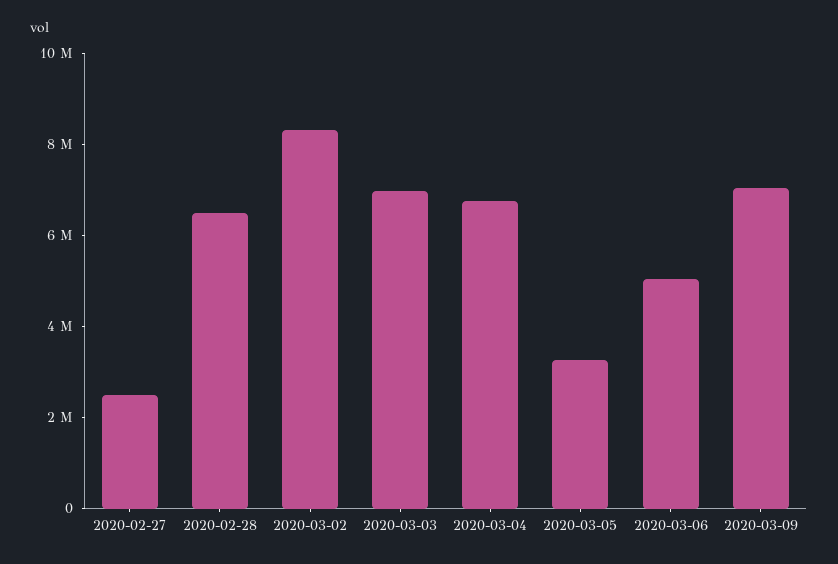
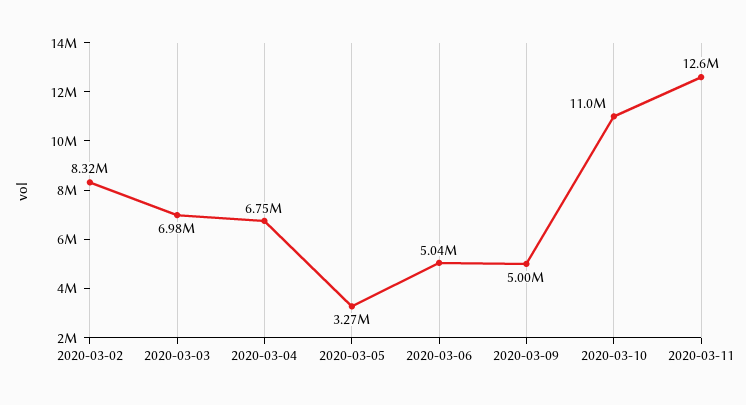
2020-02-27: 2500000 -> none
2020-02-28: 6500000 -> none
2020-03-09: 7000000 -> 5000000
2020-03-10: none -> 11000000
2020-03-11: none -> 12600000

